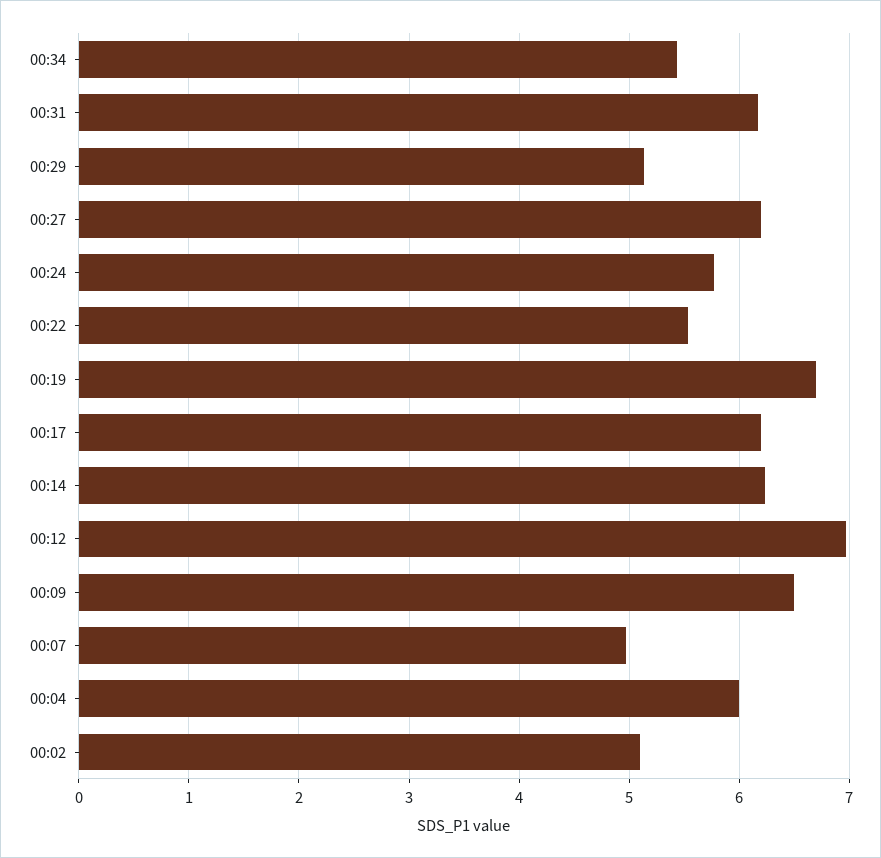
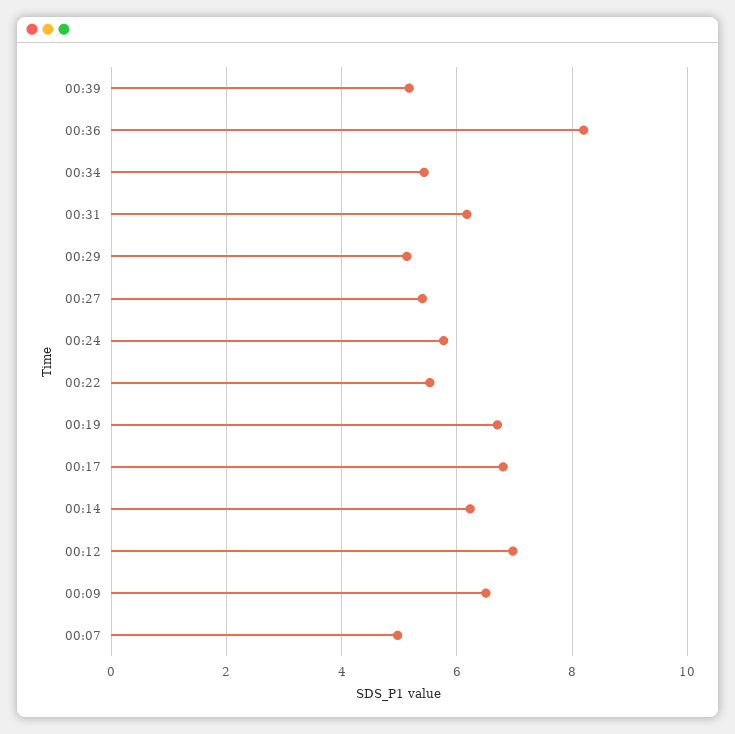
00:27: 6.2 -> 5.4
00:17: 6.2 -> 6.8
00:04: 6 -> none
00:02: 5.1 -> none
00:39: none -> 5.2
00:36: none -> 8.2

